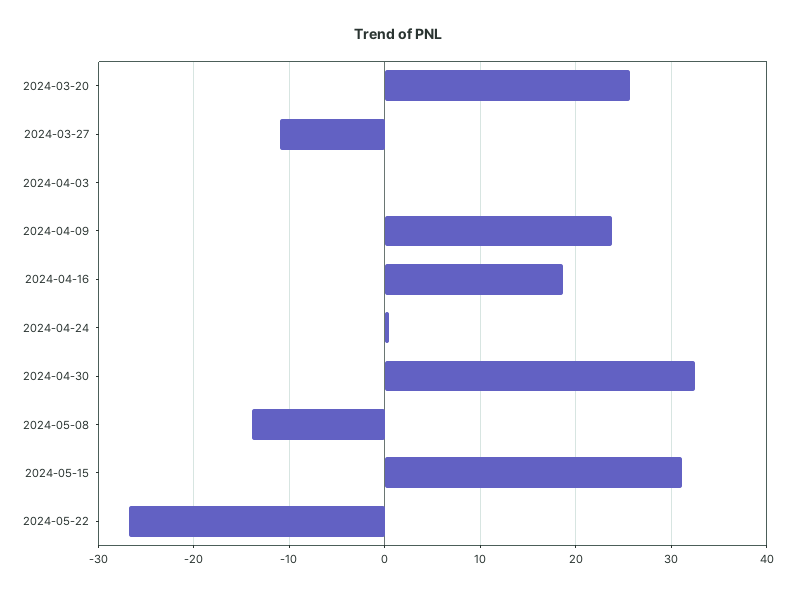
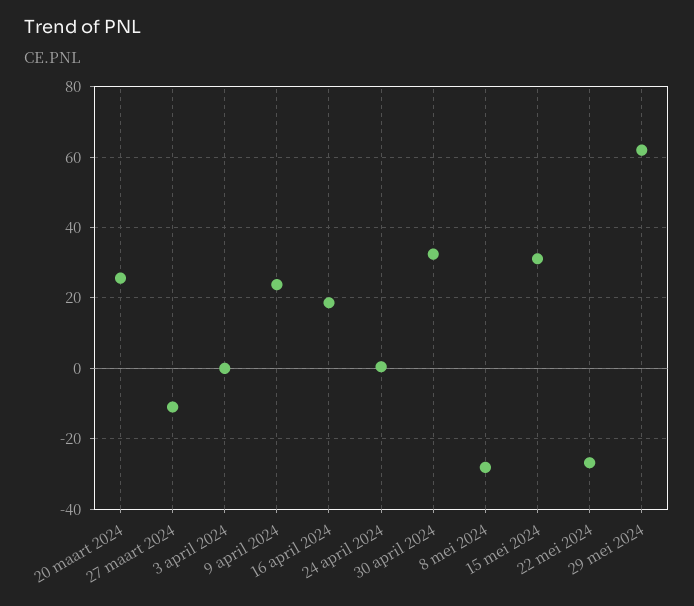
2024-05-08: -14 -> -28
29 mei 2024: none -> 62

